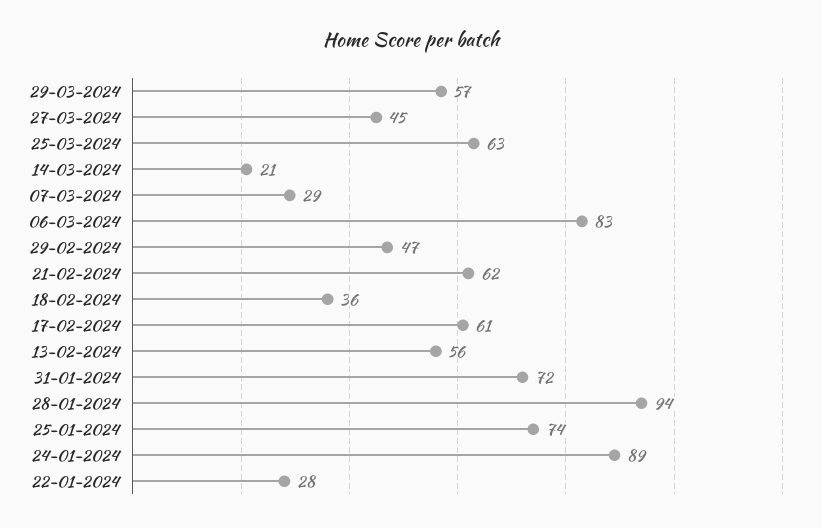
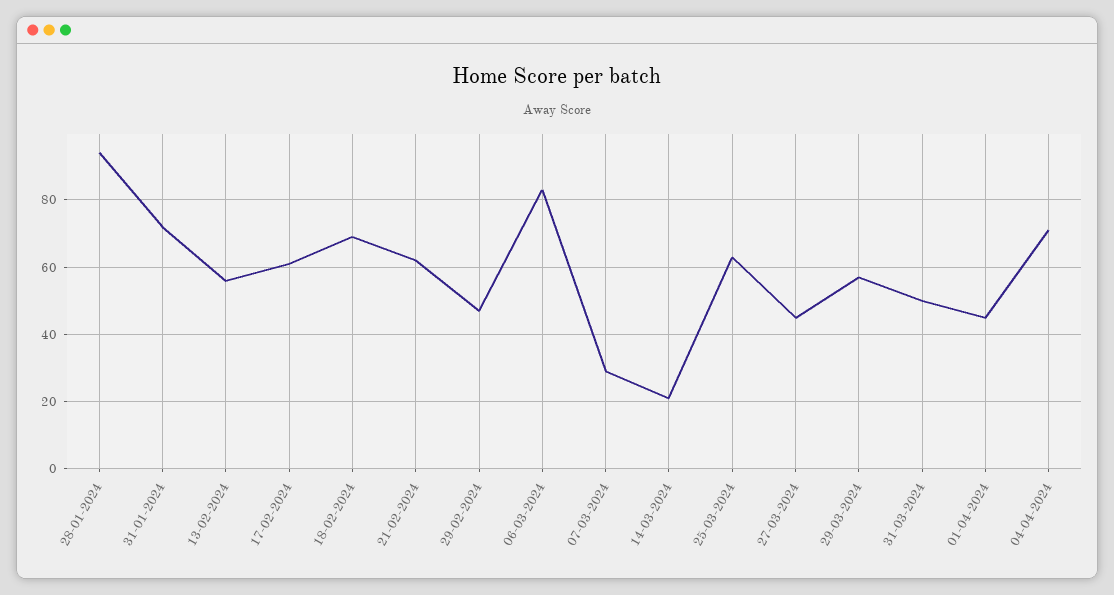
18-02-2024: 36 -> 70
25-01-2024: 74 -> none
24-01-2024: 89 -> none
22-01-2024: 28 -> none
31-03-2024: none -> 50
01-04-2024: none -> 45
04-04-2024: none -> 70

